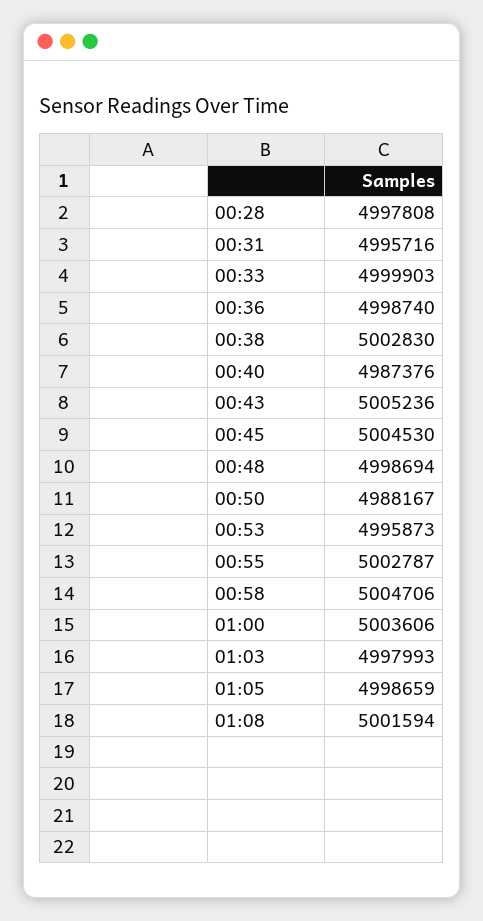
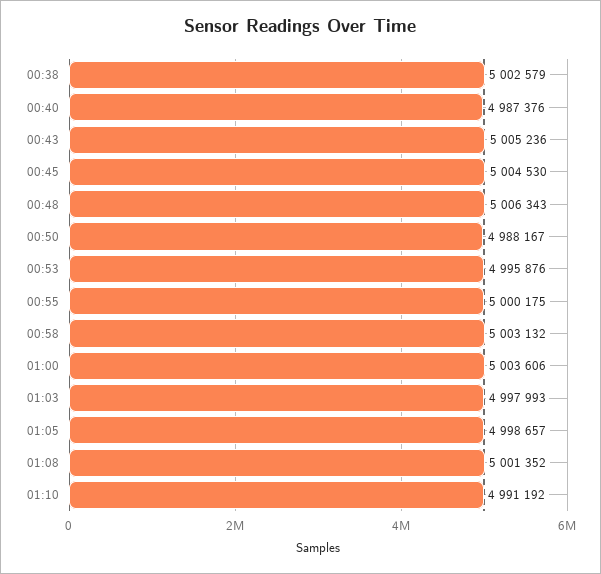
00:28: 4997808 -> none
00:31: 4995716 -> none
00:33: 4999903 -> none
00:36: 4998740 -> none
00:38: 5002830 -> 5002579
00:48: 4998694 -> 5006343
00:53: 4995873 -> 4995876
00:55: 5002787 -> 5000175
00:58: 5004706 -> 5003132
01:05: 4998659 -> 4998657
01:08: 5001594 -> 5001352
01:10: none -> 4991192

